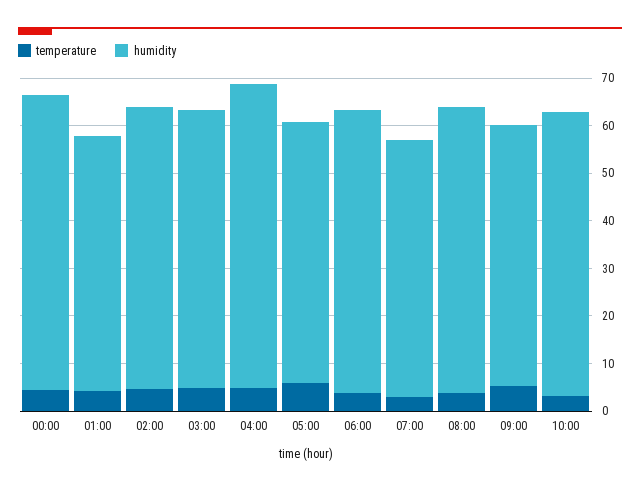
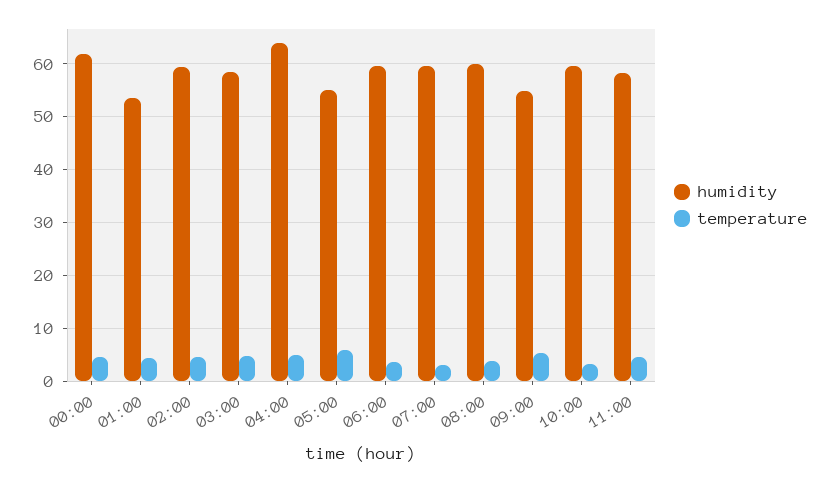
humidity, 07:00: 54 -> 60
humidity, 11:00: none -> 58
temperature, 11:00: none -> 4

